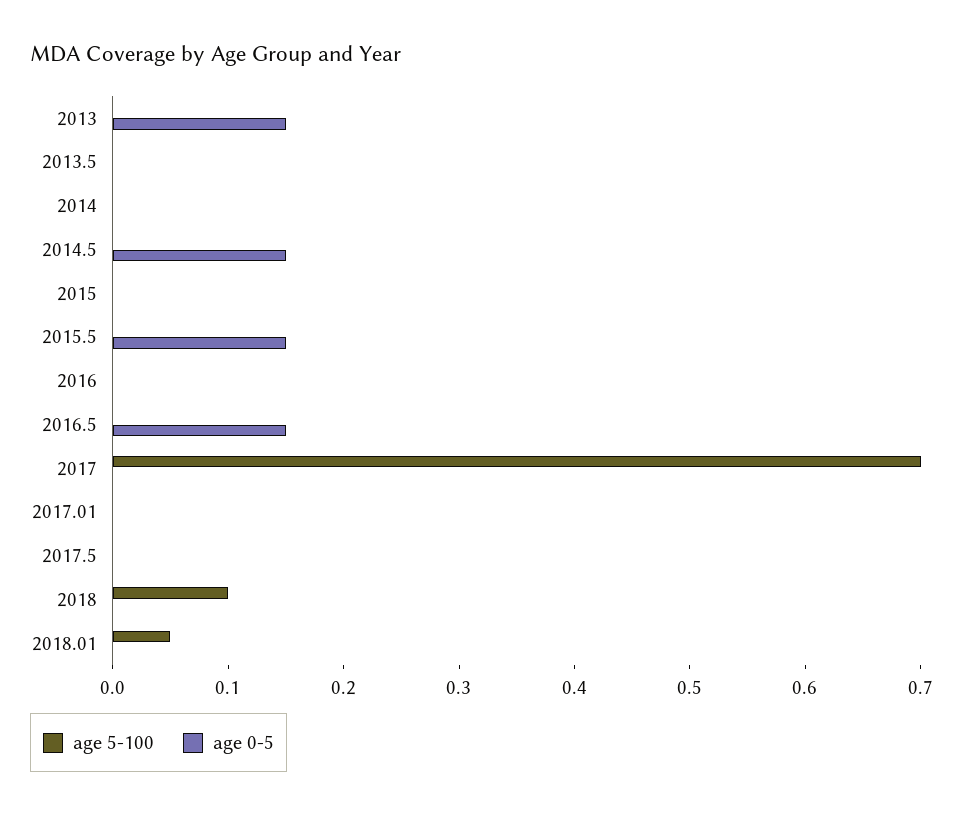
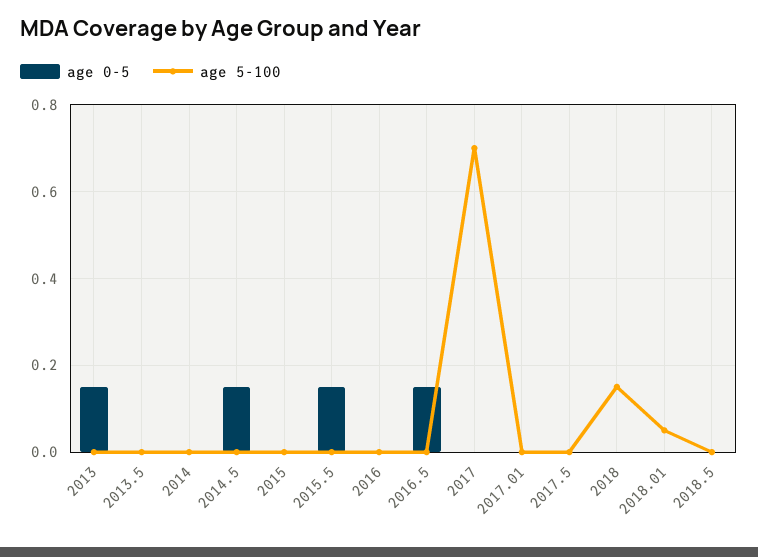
age 5-100, 2018: 0.1 -> 0.15
age 0-5, 2018.5: none -> 0
age 5-100, 2018.5: none -> 0

